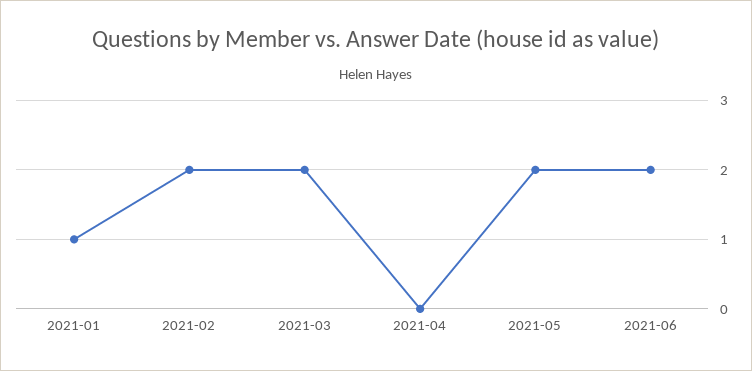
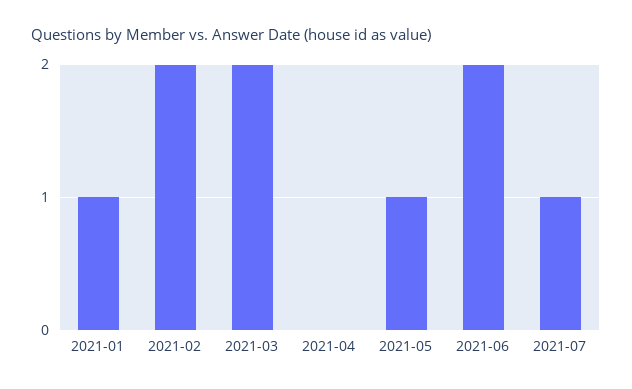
2021-05: 2 -> 1
2021-07: none -> 1

